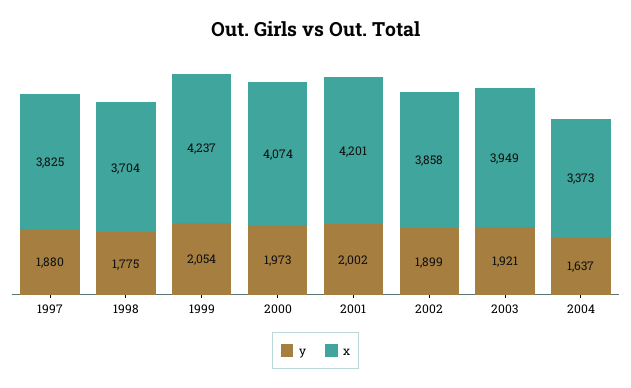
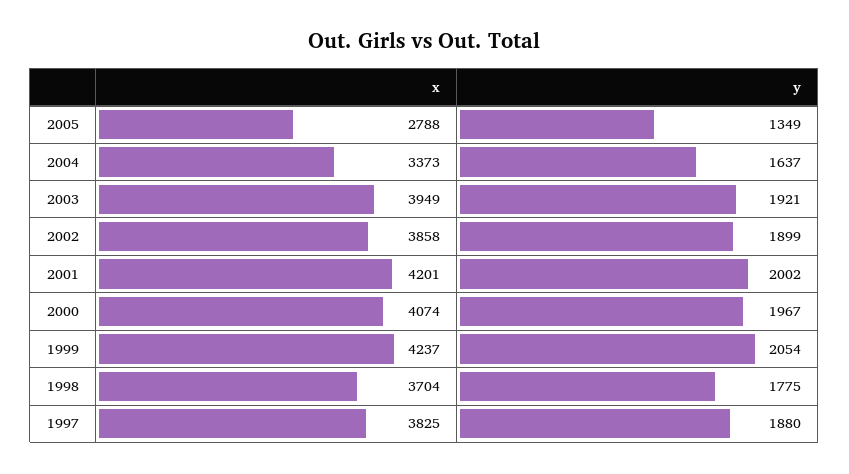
y, 2000: 1973 -> 1967
x, 2005: none -> 2788
y, 2005: none -> 1349

